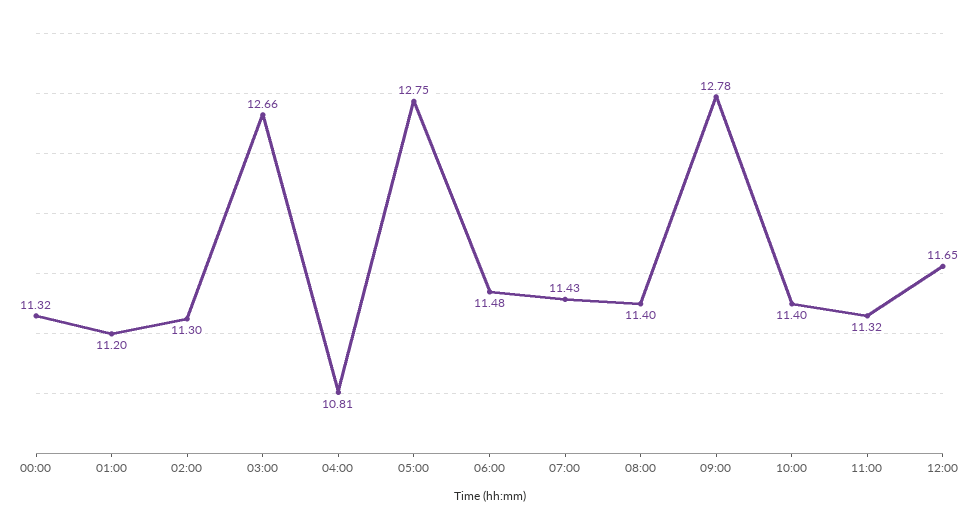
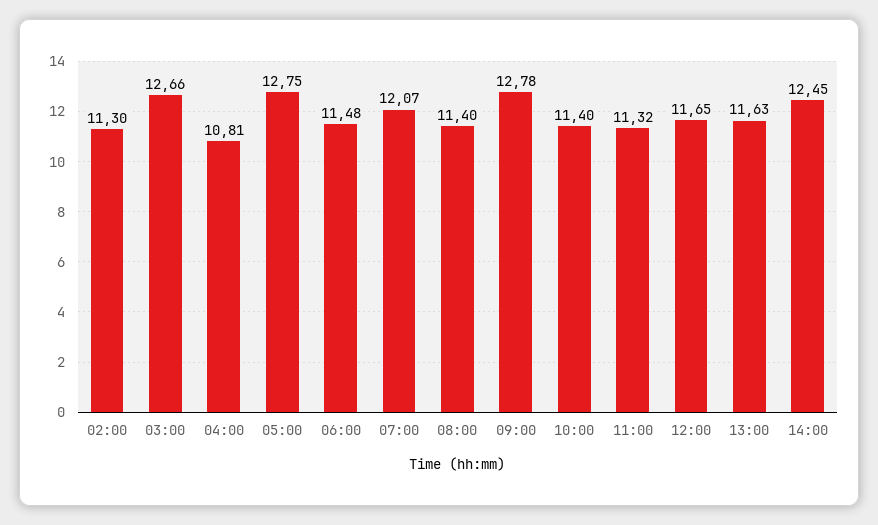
00:00: 11.32 -> none
01:00: 11.2 -> none
07:00: 11.43 -> 12.07
13:00: none -> 11.63
14:00: none -> 12.45

